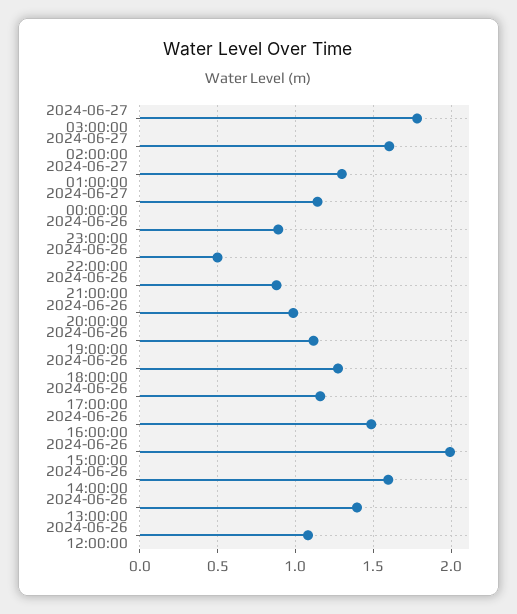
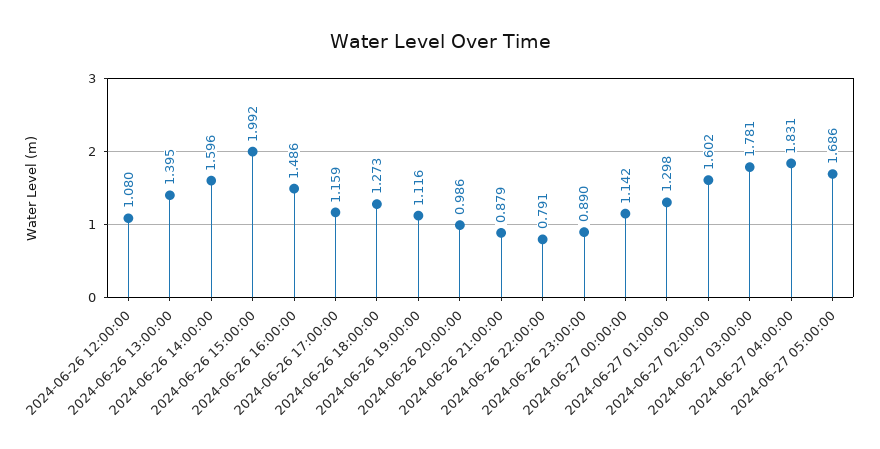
2024-06-26 22:00:00: 0.5 -> 0.791
2024-06-27 04:00:00: none -> 1.831
2024-06-27 05:00:00: none -> 1.686

